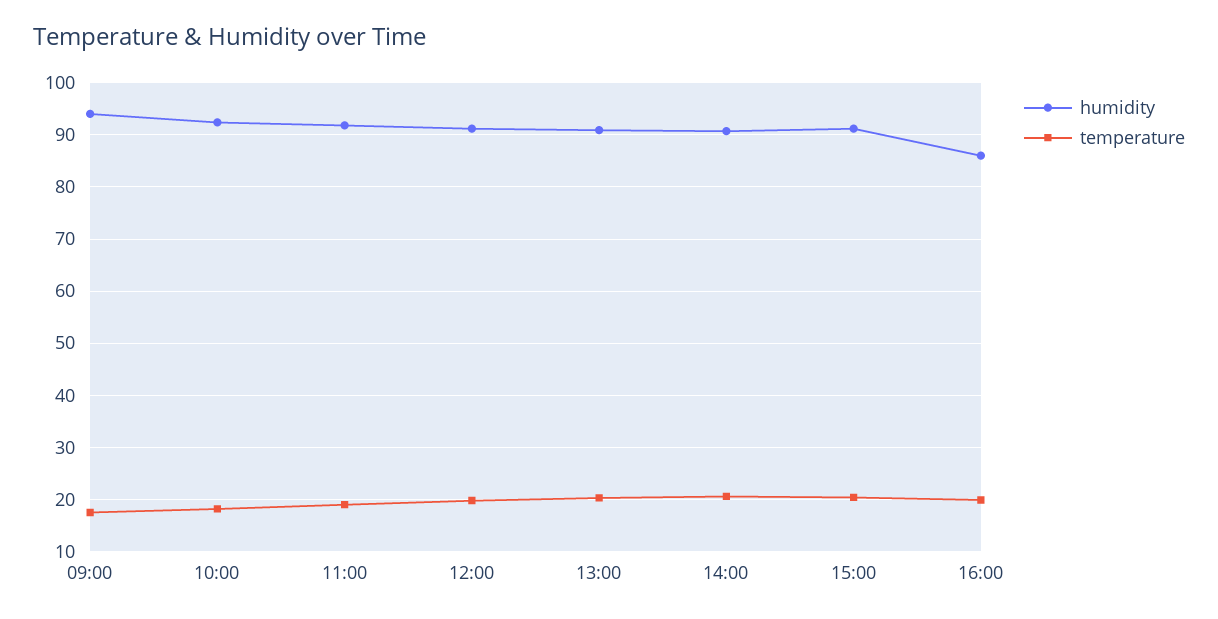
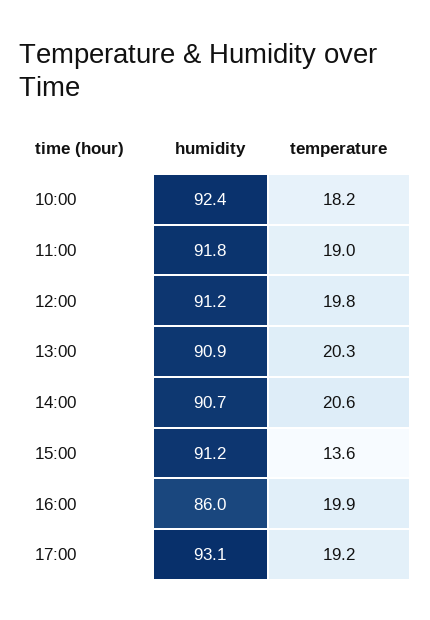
humidity, 09:00: 94 -> none
temperature, 09:00: 18 -> none
temperature, 15:00: 20 -> 13.6
humidity, 17:00: none -> 93.1
temperature, 17:00: none -> 19.2

